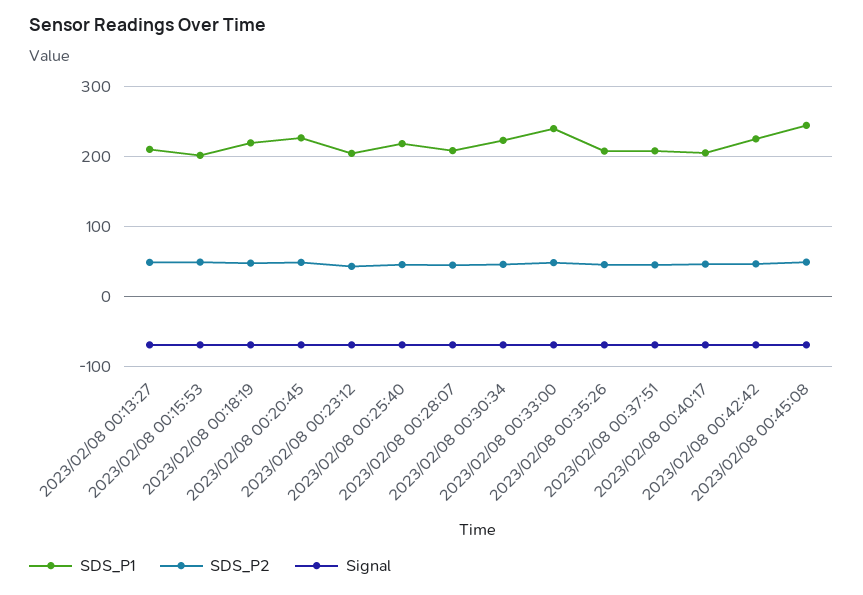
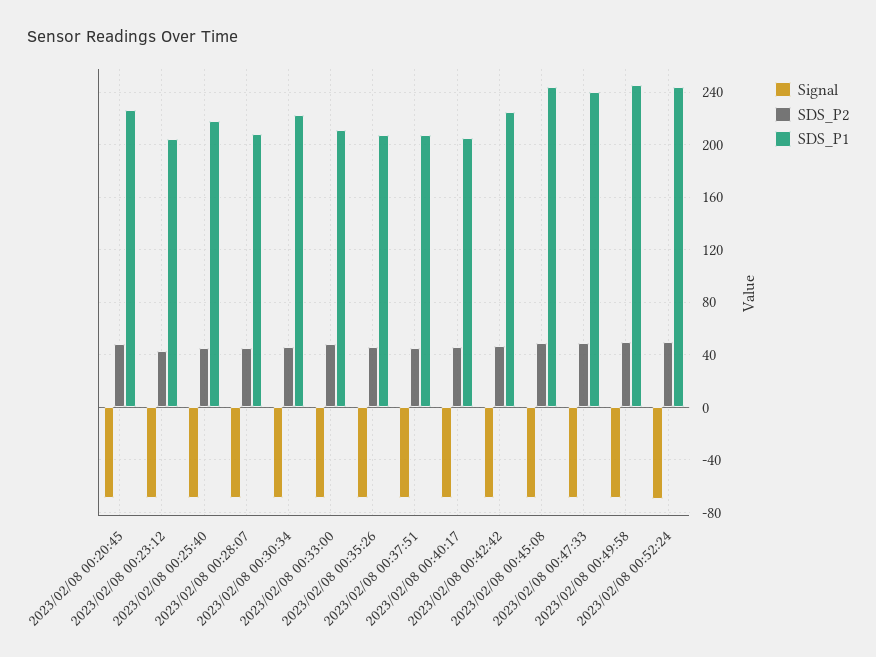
SDS_P1, 2023/02/08 00:13:27: 210 -> none
SDS_P2, 2023/02/08 00:13:27: 50 -> none
Signal, 2023/02/08 00:13:27: -70 -> none
SDS_P1, 2023/02/08 00:15:53: 200 -> none
SDS_P2, 2023/02/08 00:15:53: 50 -> none
Signal, 2023/02/08 00:15:53: -70 -> none
SDS_P1, 2023/02/08 00:18:19: 220 -> none
SDS_P2, 2023/02/08 00:18:19: 50 -> none
Signal, 2023/02/08 00:18:19: -70 -> none
SDS_P1, 2023/02/08 00:33:00: 240 -> 210
Signal, 2023/02/08 00:47:33: none -> -70
SDS_P2, 2023/02/08 00:47:33: none -> 50
SDS_P1, 2023/02/08 00:47:33: none -> 240
Signal, 2023/02/08 00:49:58: none -> -70
SDS_P2, 2023/02/08 00:49:58: none -> 50
SDS_P1, 2023/02/08 00:49:58: none -> 245
Signal, 2023/02/08 00:52:24: none -> -70
SDS_P2, 2023/02/08 00:52:24: none -> 50
SDS_P1, 2023/02/08 00:52:24: none -> 245

